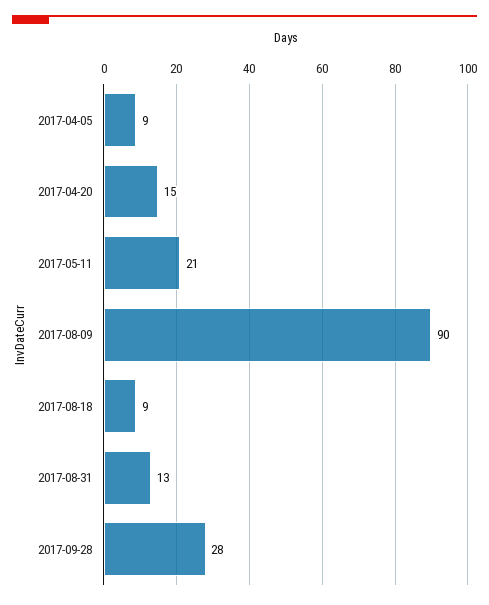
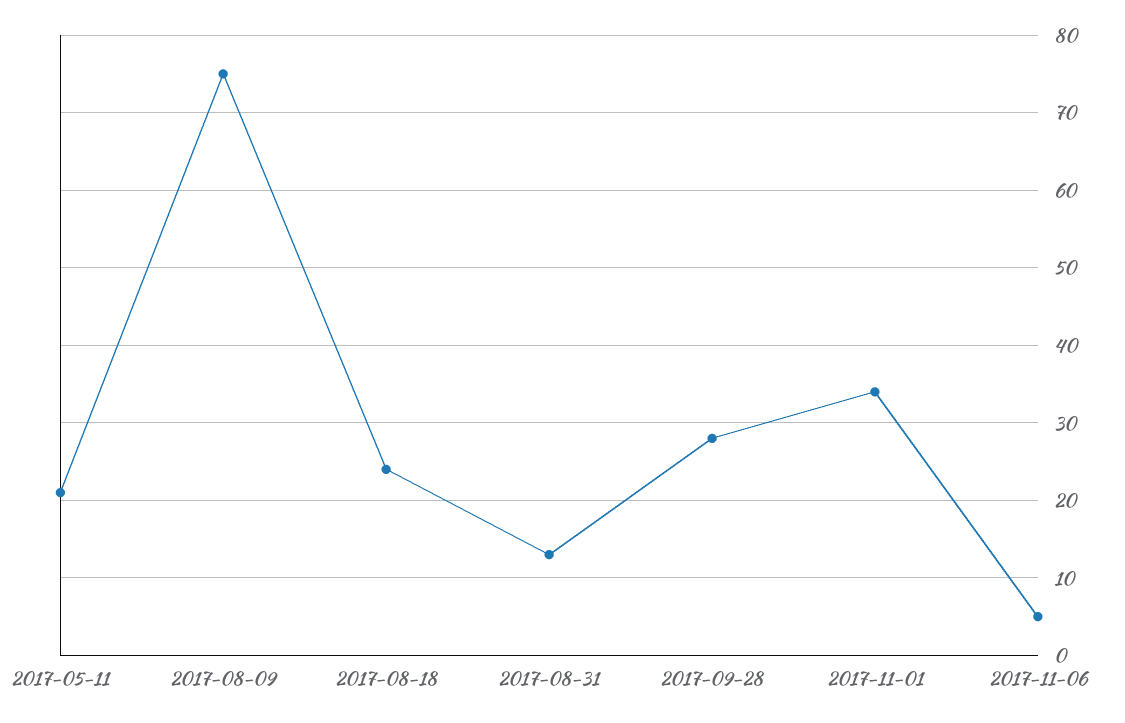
2017-04-05: 9 -> none
2017-04-20: 15 -> none
2017-08-09: 90 -> 75
2017-08-18: 9 -> 24
2017-11-01: none -> 34
2017-11-06: none -> 5

